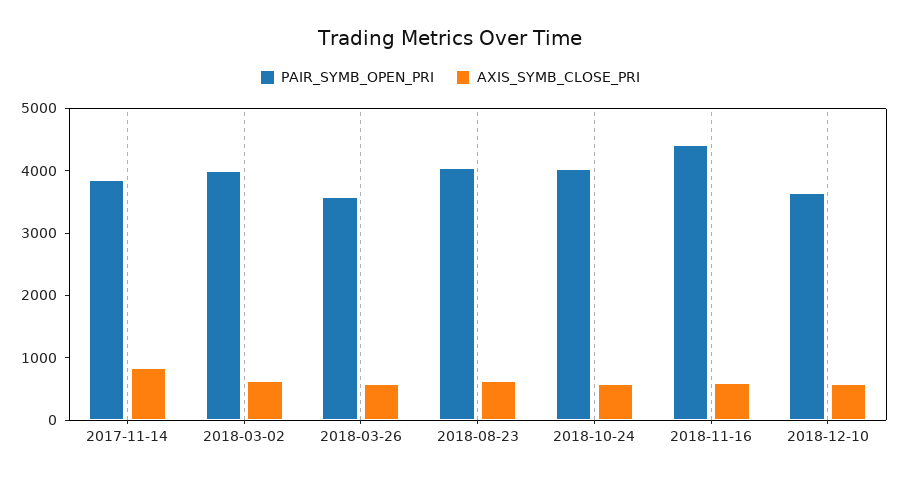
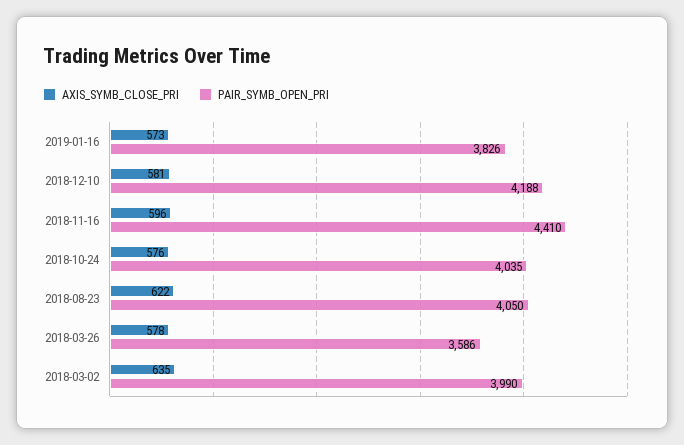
PAIR_SYMB_OPEN_PRI, 2017-11-14: 3800 -> none
AXIS_SYMB_CLOSE_PRI, 2017-11-14: 800 -> none
PAIR_SYMB_OPEN_PRI, 2018-12-10: 3600 -> 4188
AXIS_SYMB_CLOSE_PRI, 2019-01-16: none -> 573
PAIR_SYMB_OPEN_PRI, 2019-01-16: none -> 3826

